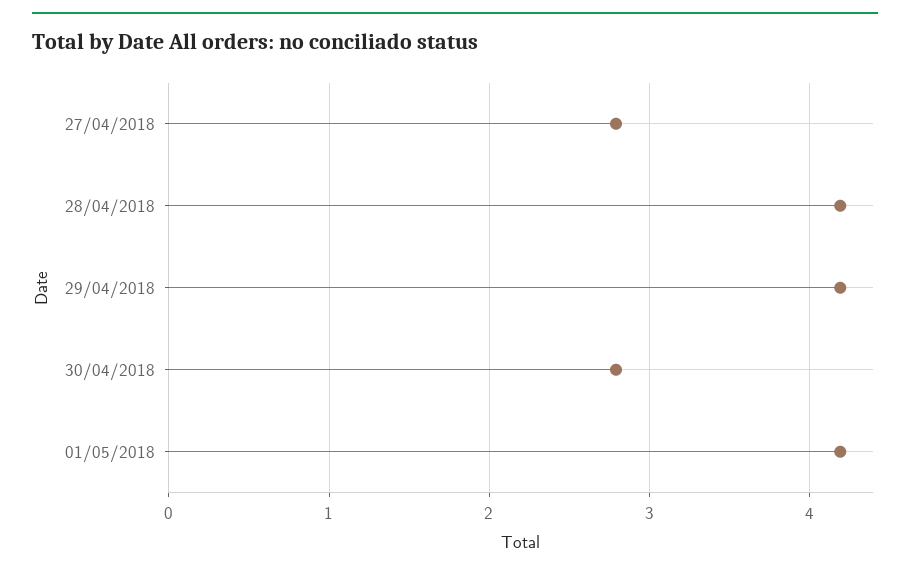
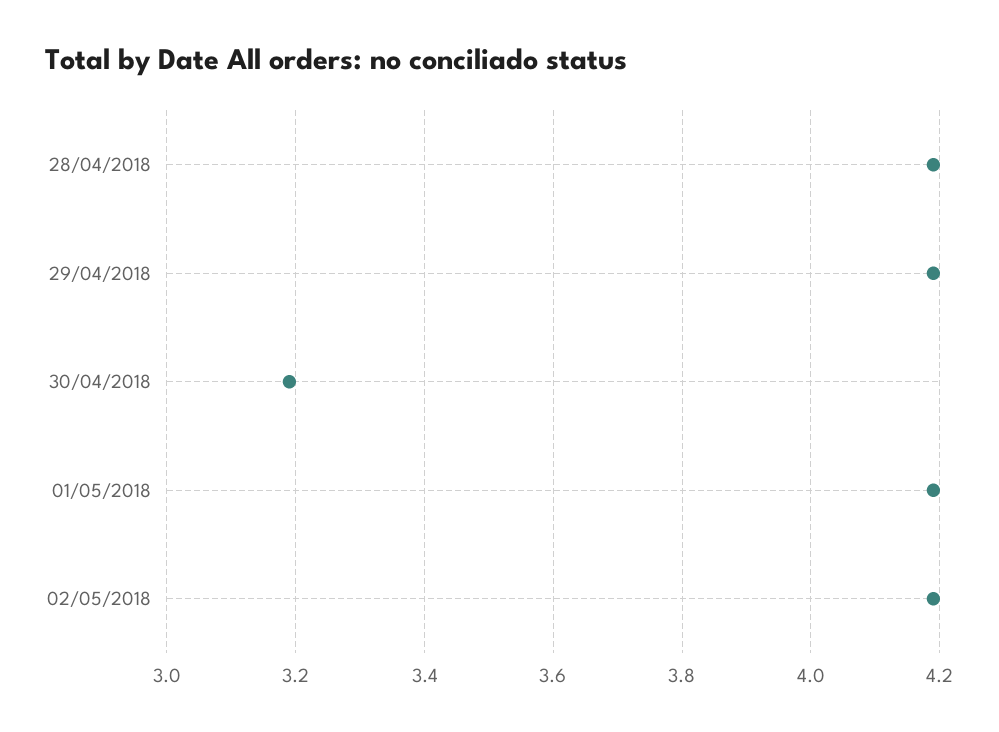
27/04/2018: 2.8 -> none
30/04/2018: 2.8 -> 3.2
02/05/2018: none -> 4.2

